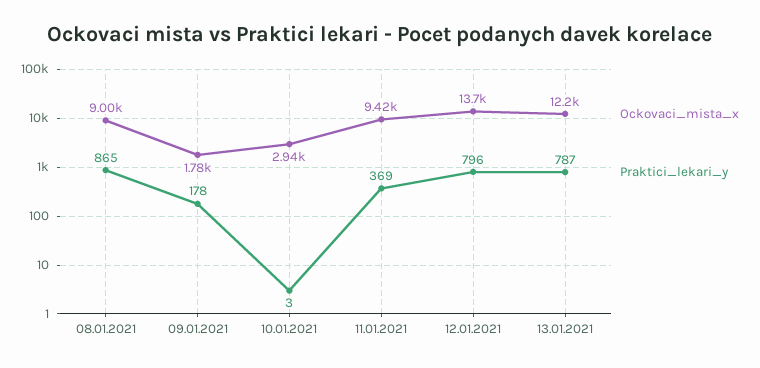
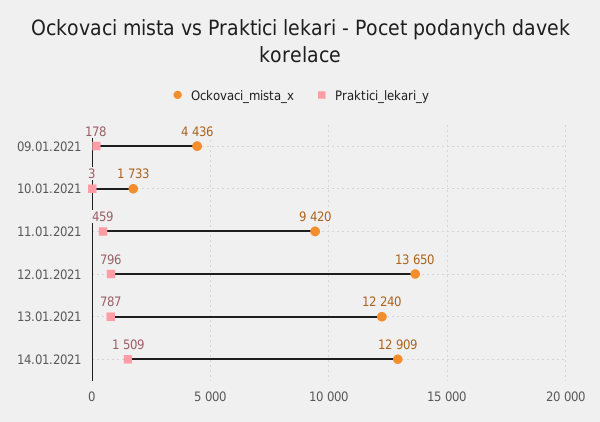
Ockovaci_mista_x, 08.01.2021: 9000 -> none
Praktici_lekari_y, 08.01.2021: 865 -> none
Ockovaci_mista_x, 09.01.2021: 1780 -> 4436
Ockovaci_mista_x, 10.01.2021: 2940 -> 1733
Praktici_lekari_y, 11.01.2021: 369 -> 459
Ockovaci_mista_x, 14.01.2021: none -> 12909
Praktici_lekari_y, 14.01.2021: none -> 1509

